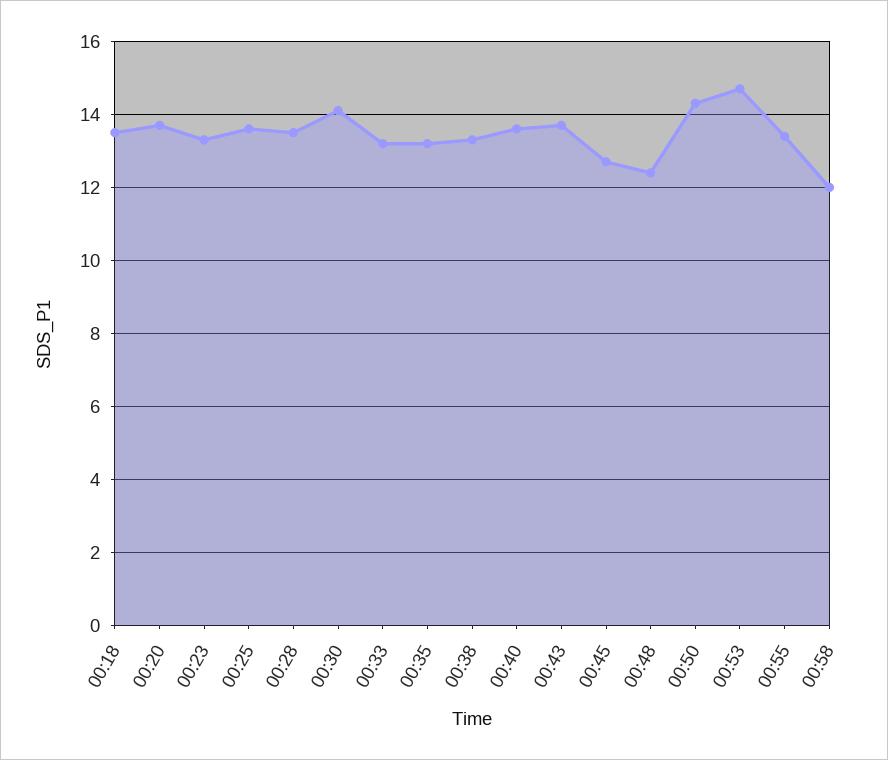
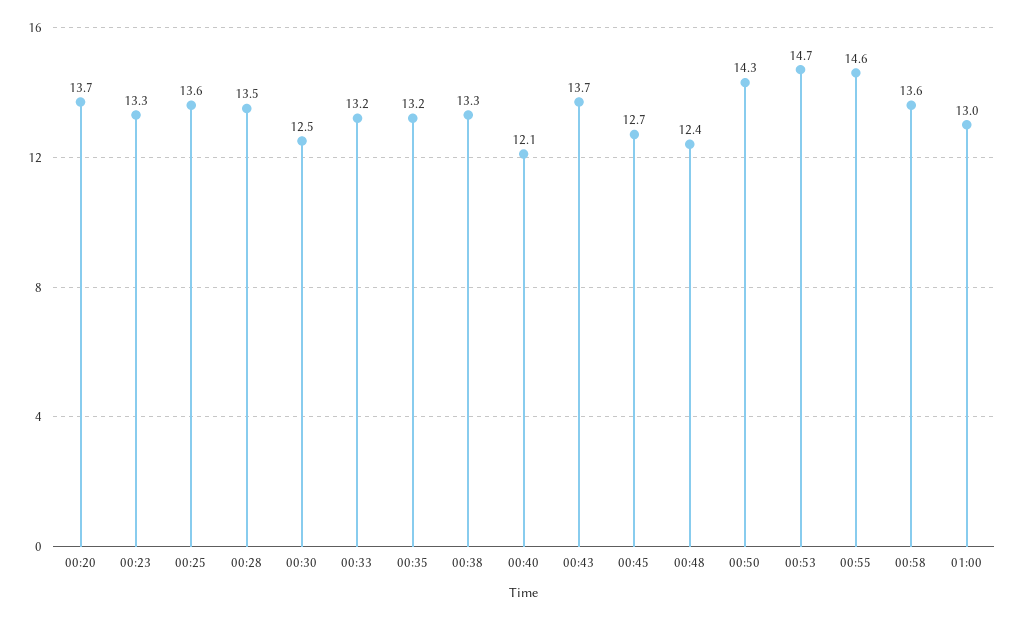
00:18: 13.5 -> none
00:30: 14 -> 12.5
00:40: 13.5 -> 12.1
00:55: 13.5 -> 14.6
00:58: 12 -> 13.6
01:00: none -> 13

